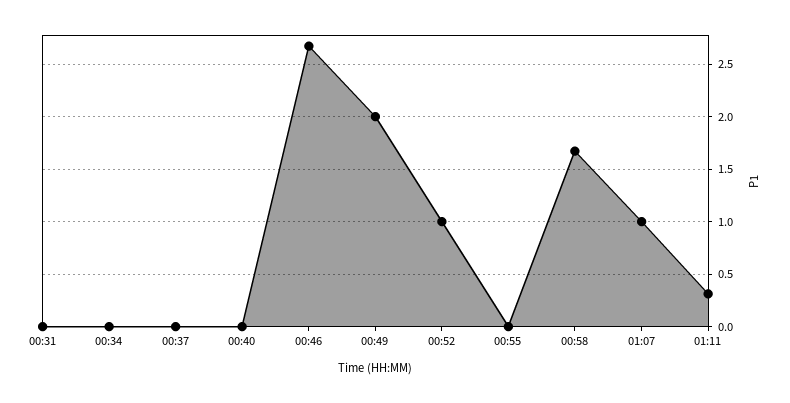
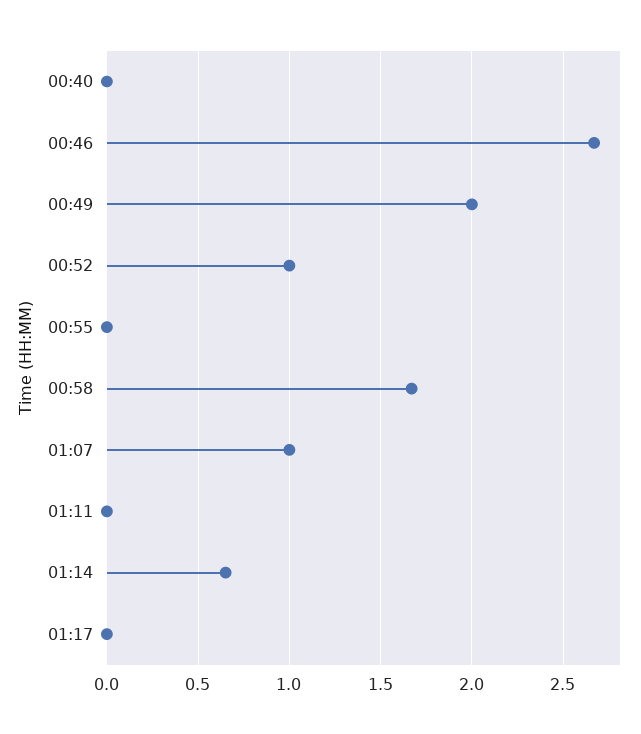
00:31: 0 -> none
00:34: 0 -> none
00:37: 0 -> none
01:11: 0.3 -> 0
01:14: none -> 0.65
01:17: none -> 0

